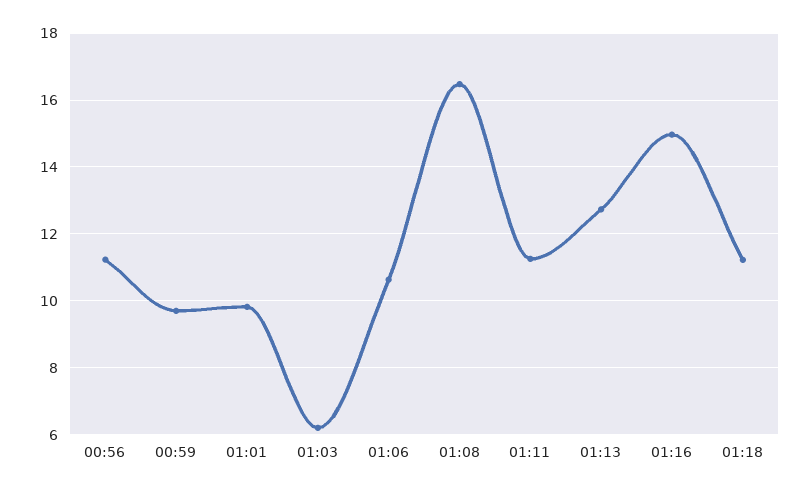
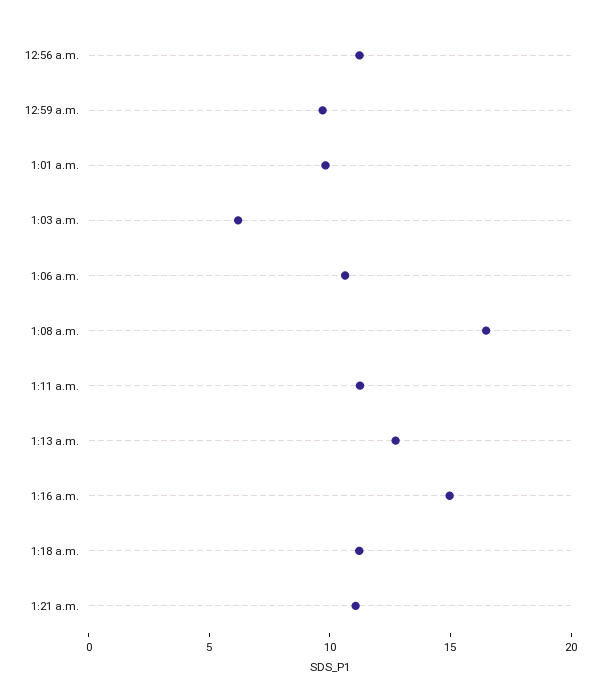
1:21 a.m.: none -> 11

